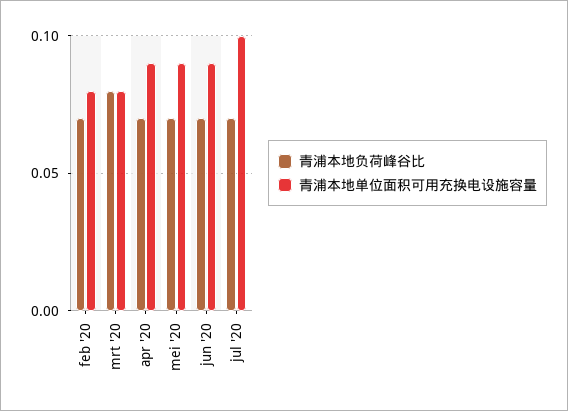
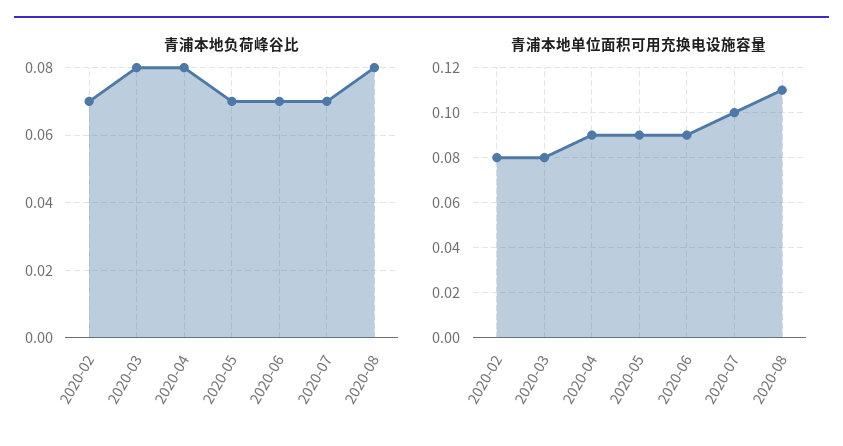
青浦本地负荷峰谷比, apr '20: 0.07 -> 0.08
青浦本地负荷峰谷比, 2020-08: none -> 0.08
青浦本地单位面积可用充换电设施容量, 2020-08: none -> 0.11

